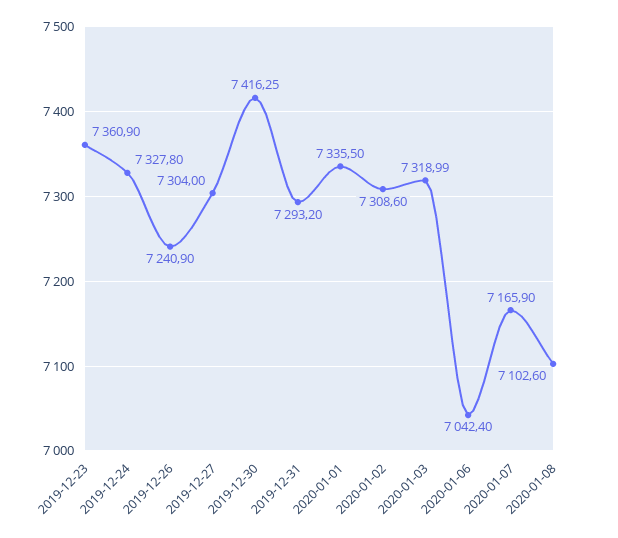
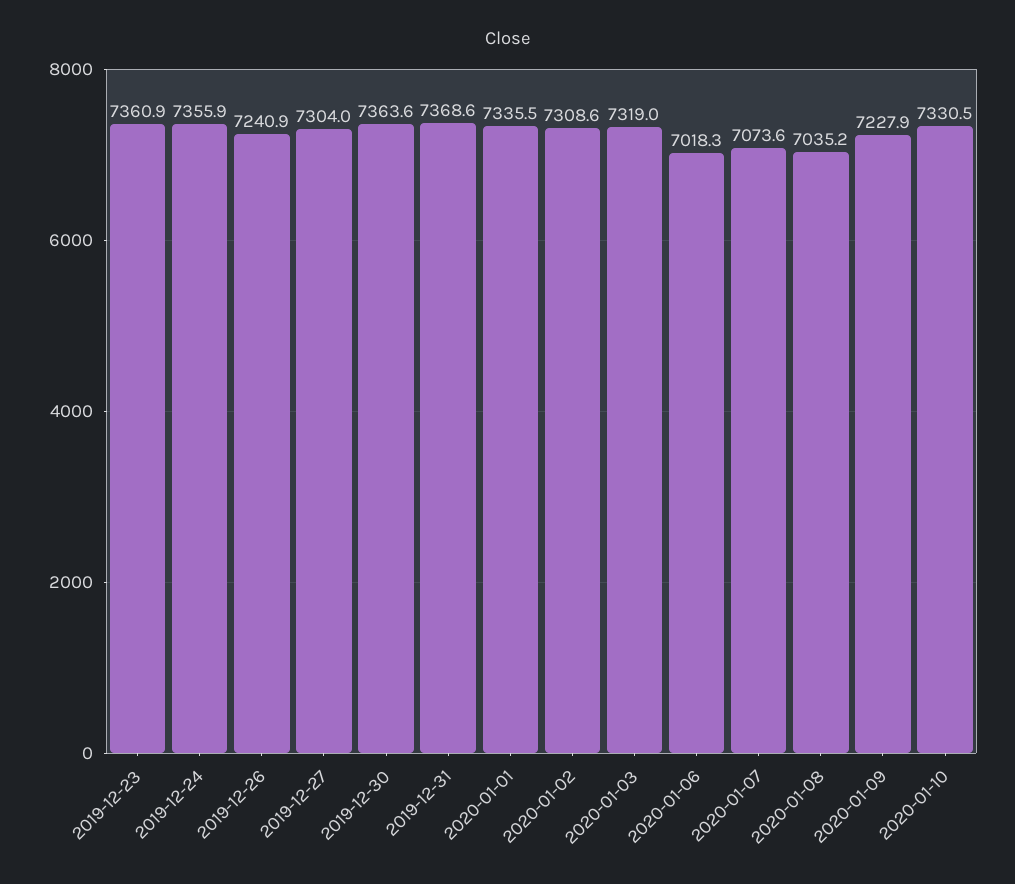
2019-12-24: 7327.8 -> 7355.9
2019-12-30: 7416.25 -> 7363.6
2019-12-31: 7293.2 -> 7368.6
2020-01-06: 7042.4 -> 7018.3
2020-01-07: 7165.9 -> 7073.6
2020-01-08: 7102.6 -> 7035.2
2020-01-09: none -> 7227.9
2020-01-10: none -> 7330.5

